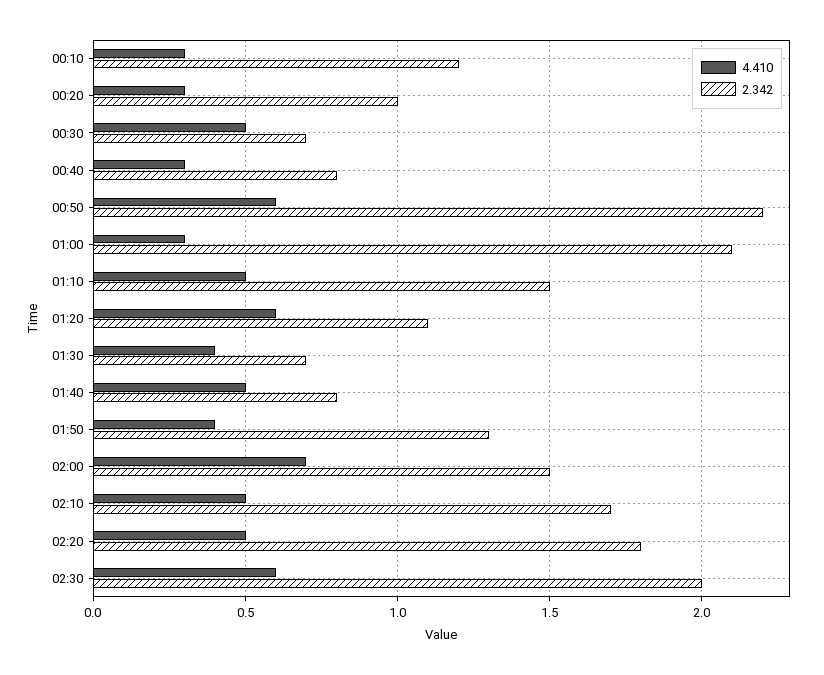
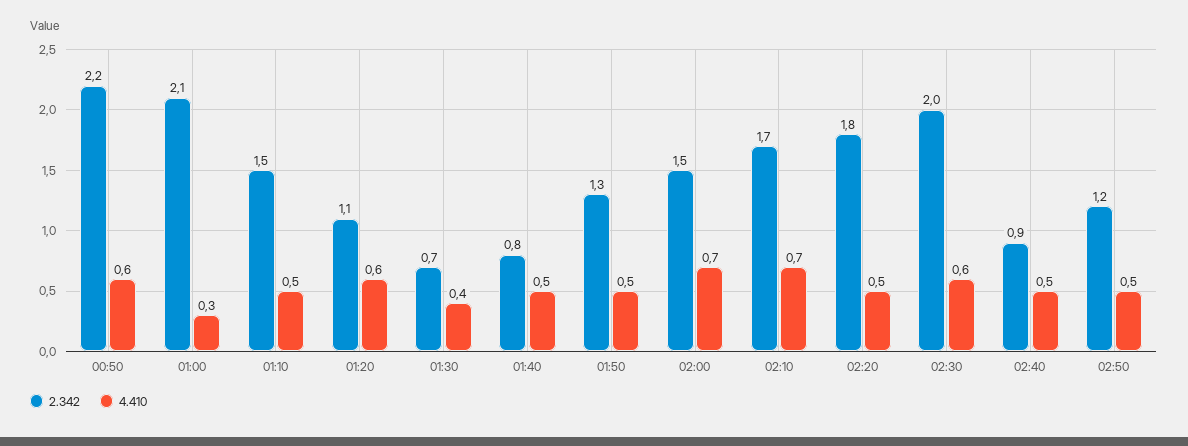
4.410, 00:10: 0.3 -> none
2.342, 00:10: 1.2 -> none
4.410, 00:20: 0.3 -> none
2.342, 00:20: 1 -> none
4.410, 00:30: 0.5 -> none
2.342, 00:30: 0.7 -> none
4.410, 00:40: 0.3 -> none
2.342, 00:40: 0.8 -> none
4.410, 01:50: 0.4 -> 0.5
4.410, 02:10: 0.5 -> 0.7
2.342, 02:40: none -> 0.9
4.410, 02:40: none -> 0.5
2.342, 02:50: none -> 1.2
4.410, 02:50: none -> 0.5

